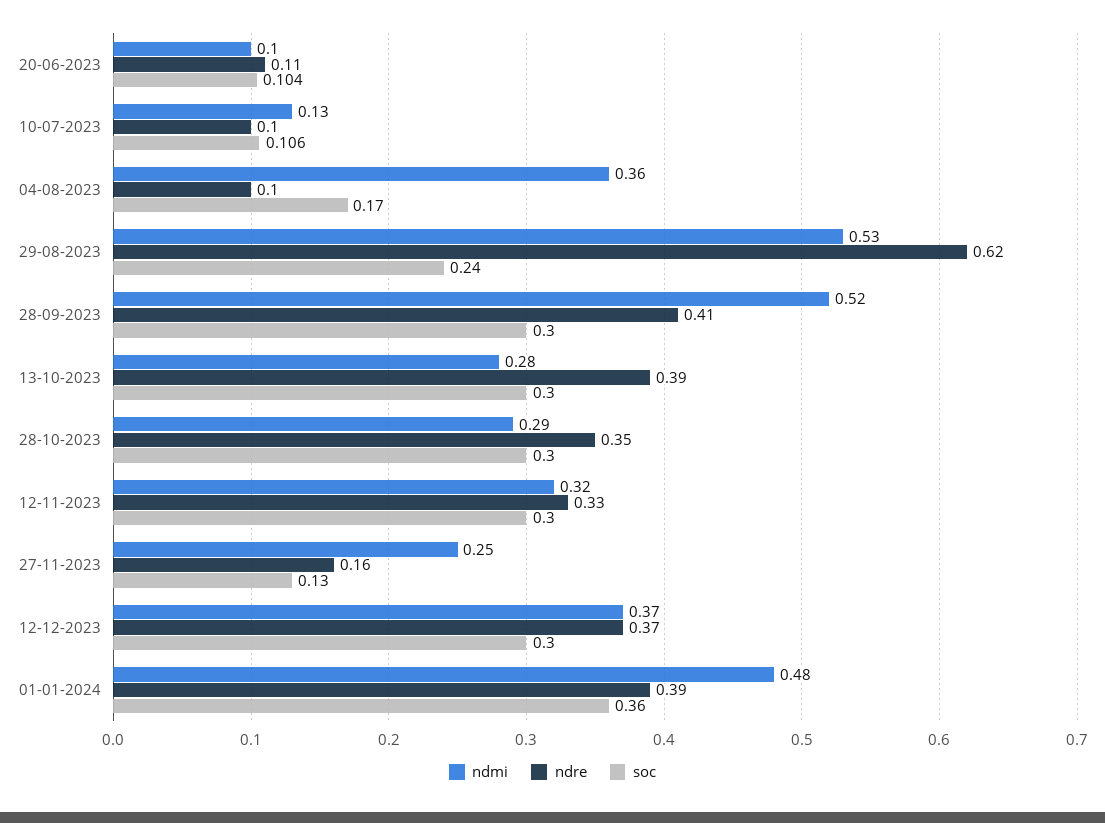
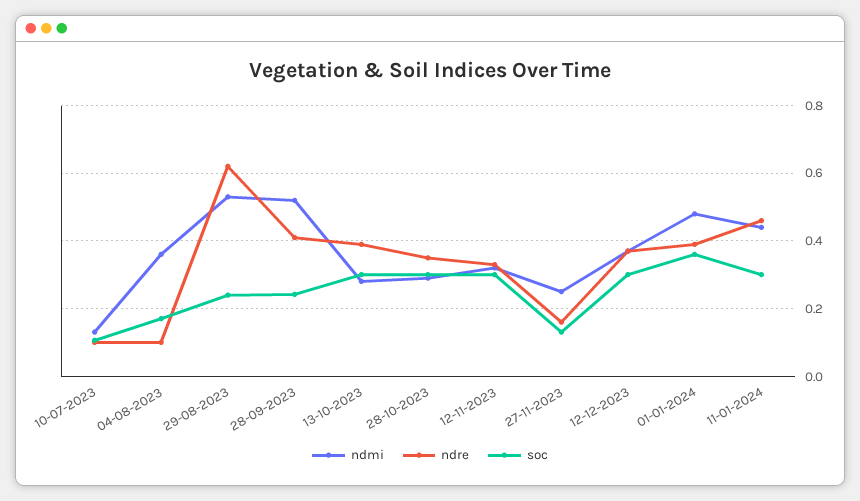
ndmi, 20-06-2023: 0.1 -> none
ndre, 20-06-2023: 0.11 -> none
soc, 20-06-2023: 0.104 -> none
soc, 28-09-2023: 0.3 -> 0.24
ndmi, 11-01-2024: none -> 0.44
ndre, 11-01-2024: none -> 0.46
soc, 11-01-2024: none -> 0.3

